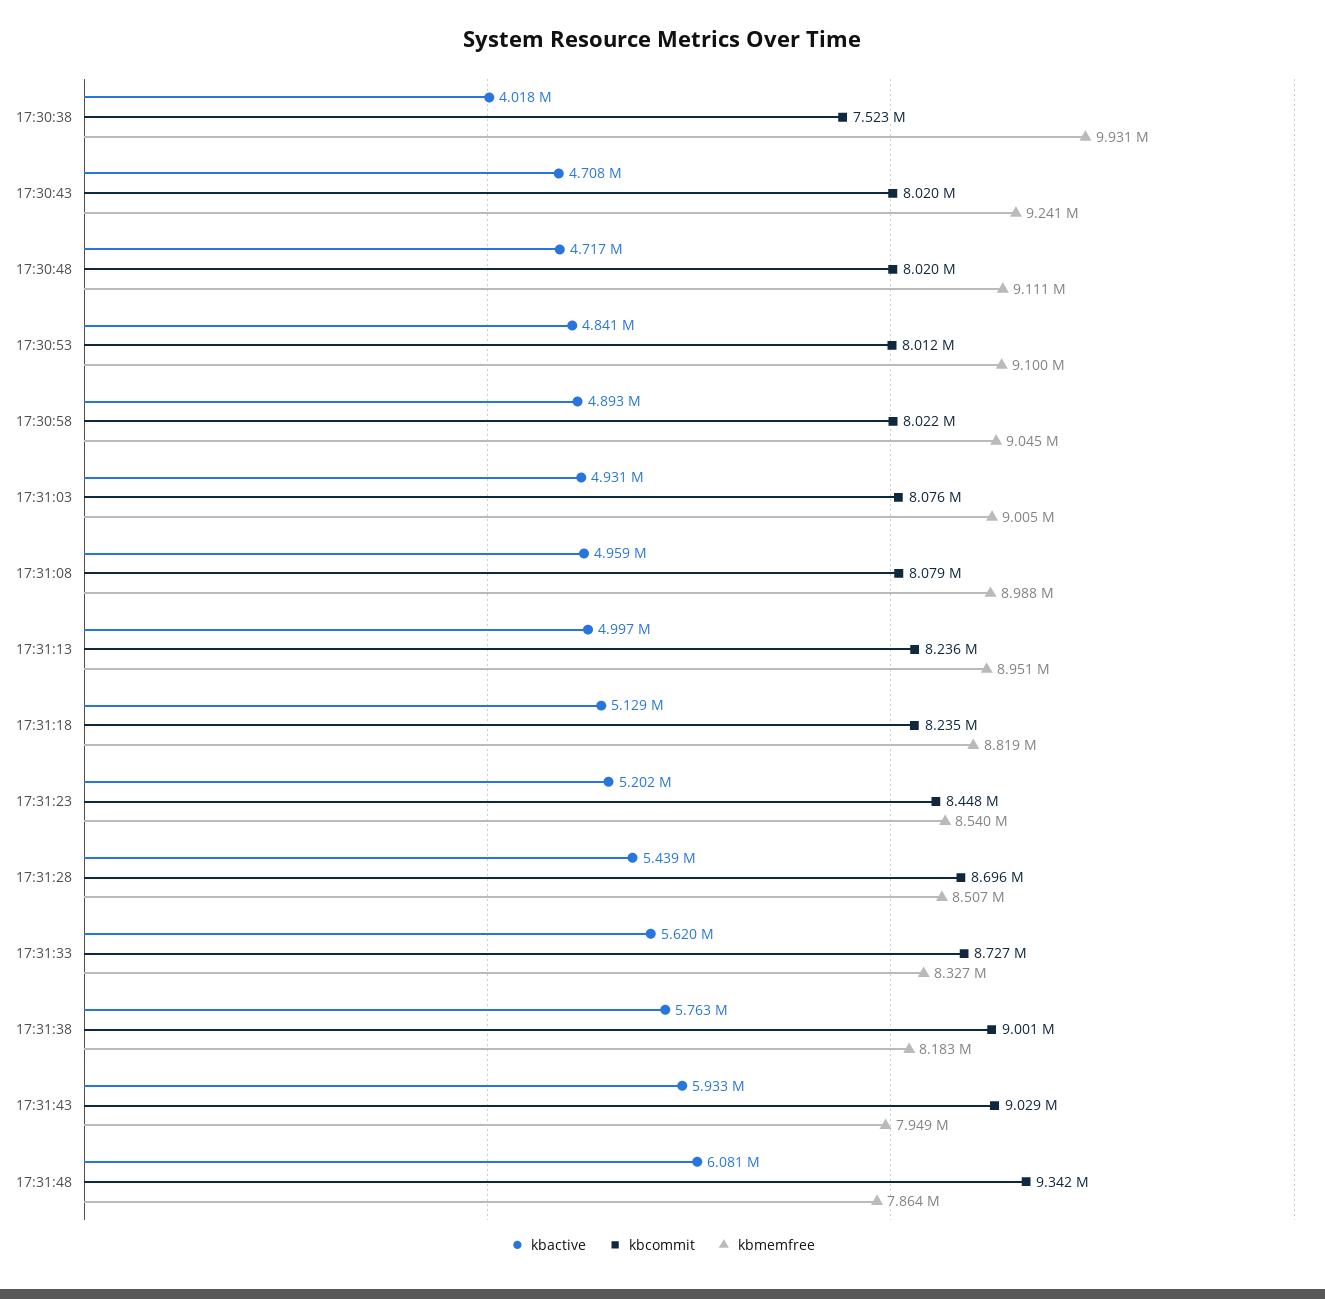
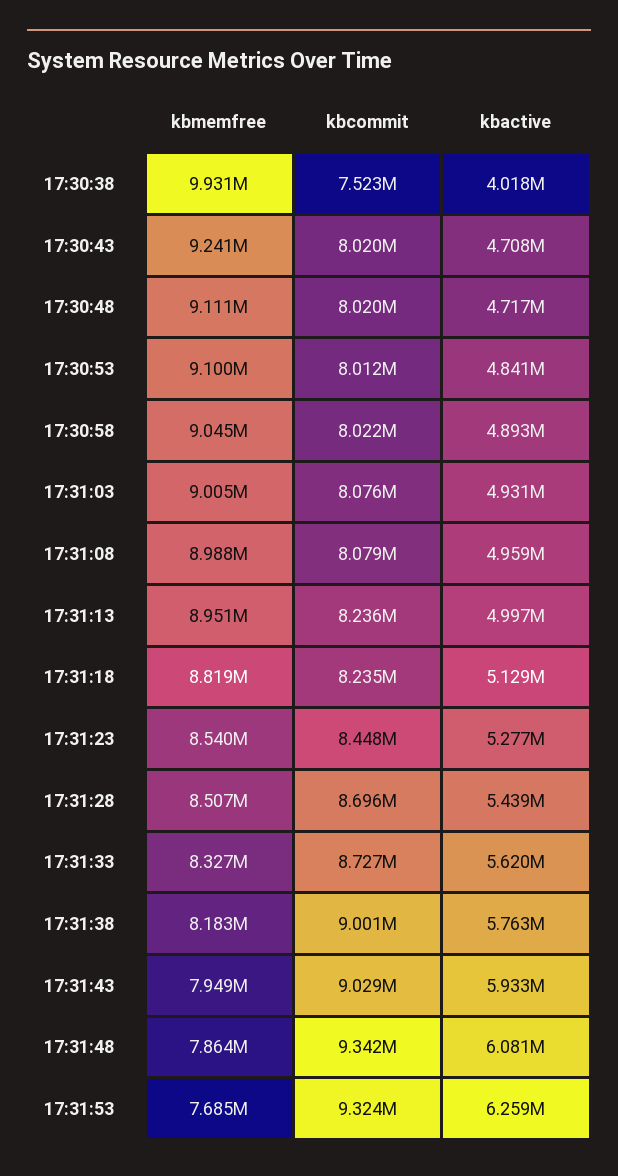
kbactive, 17:31:23: 5202000 -> 5277000
kbmemfree, 17:31:53: none -> 7685000
kbcommit, 17:31:53: none -> 9324000
kbactive, 17:31:53: none -> 6259000

